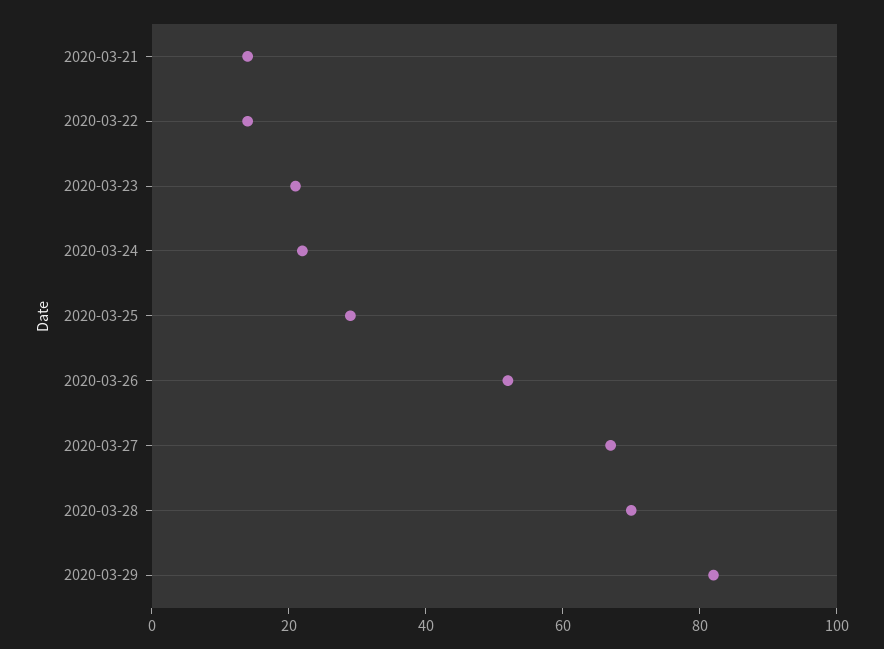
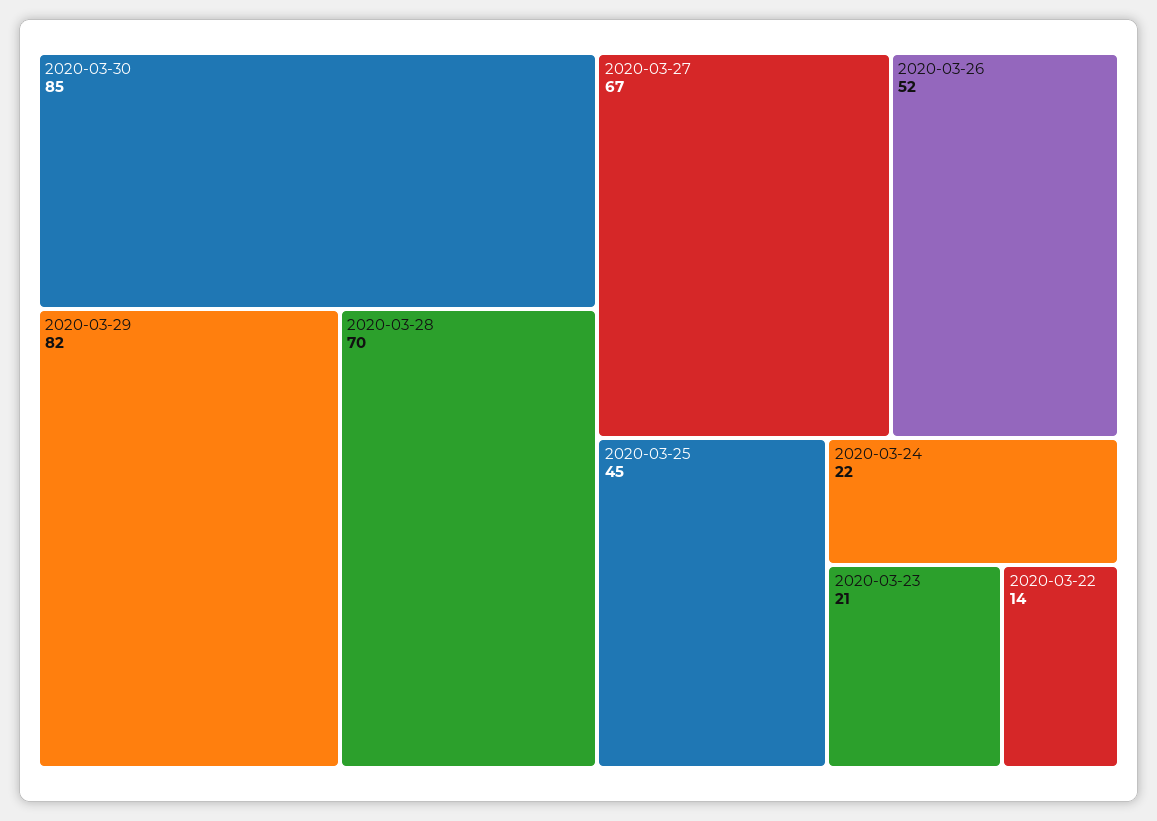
2020-03-21: 15 -> none
2020-03-25: 30 -> 45
2020-03-30: none -> 85

